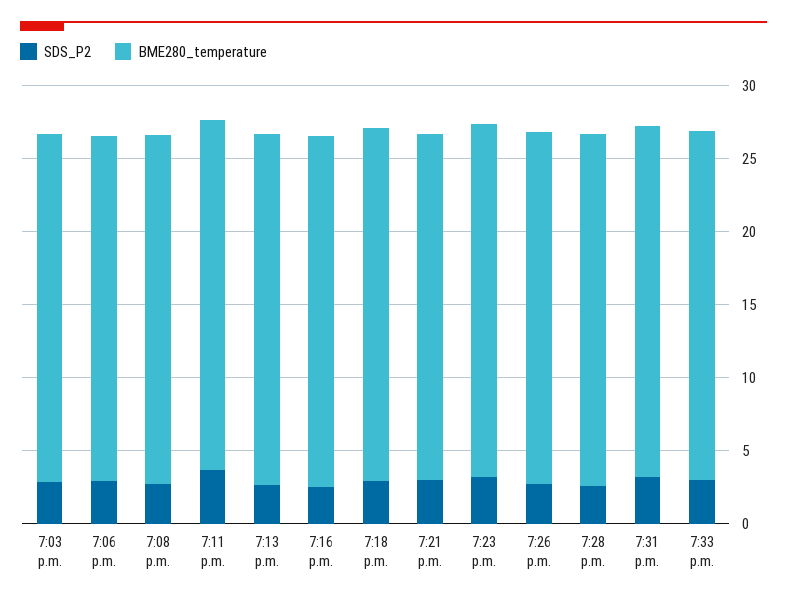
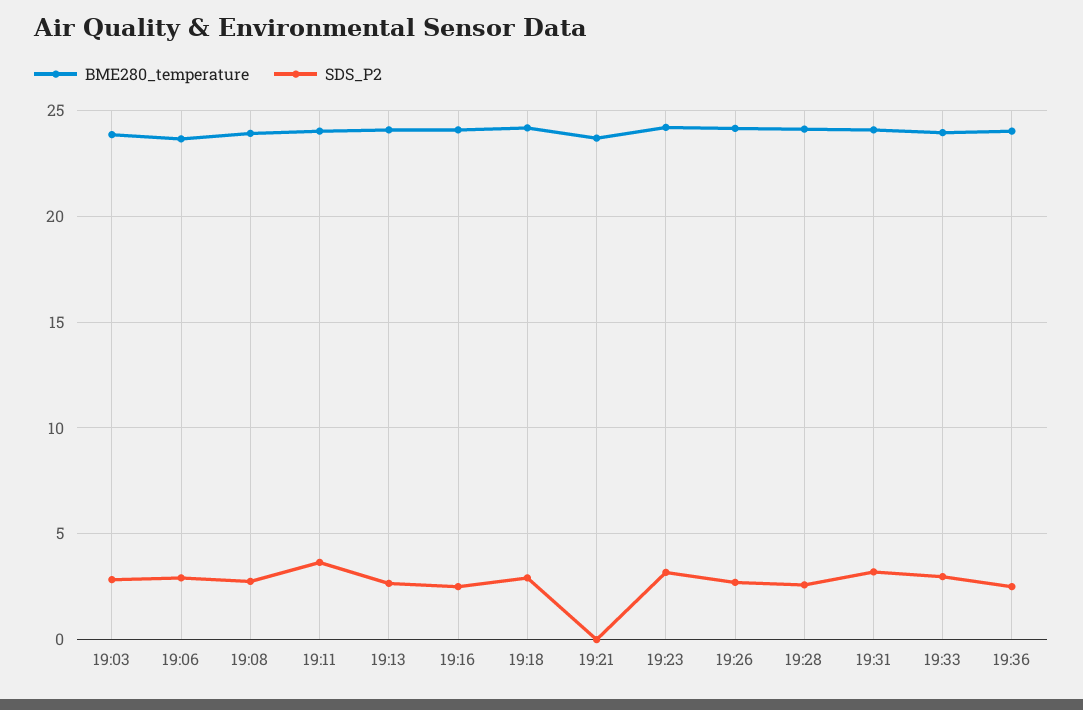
SDS_P2, 7:21 p.m.: 3 -> 0
BME280_temperature, 19:36: none -> 24
SDS_P2, 19:36: none -> 2.5

